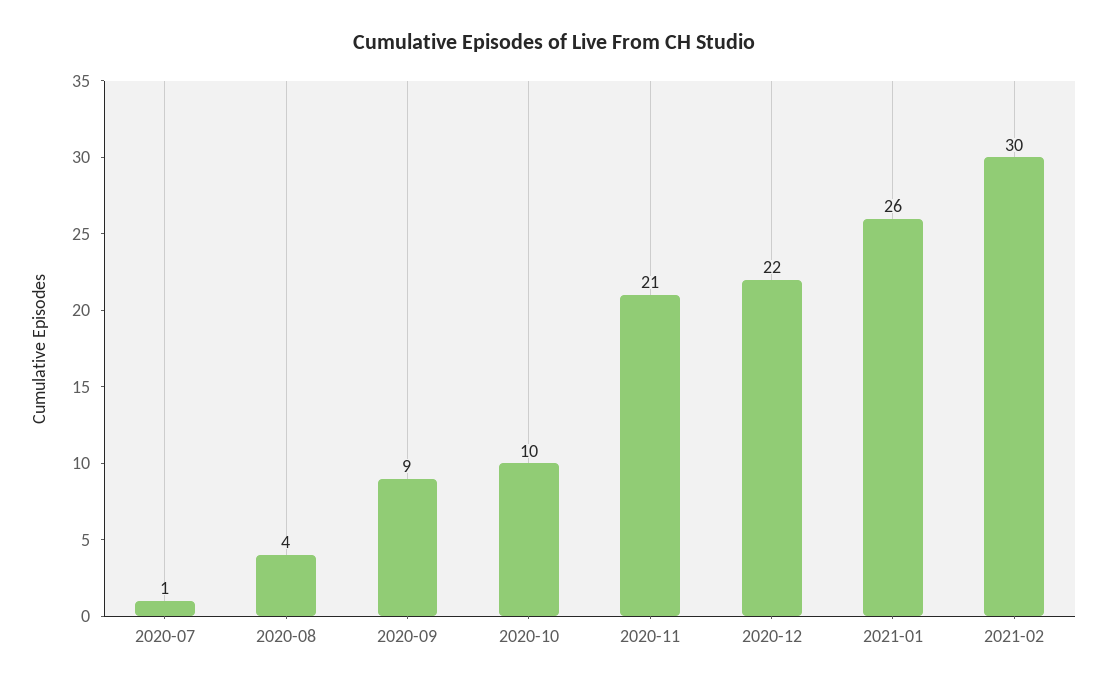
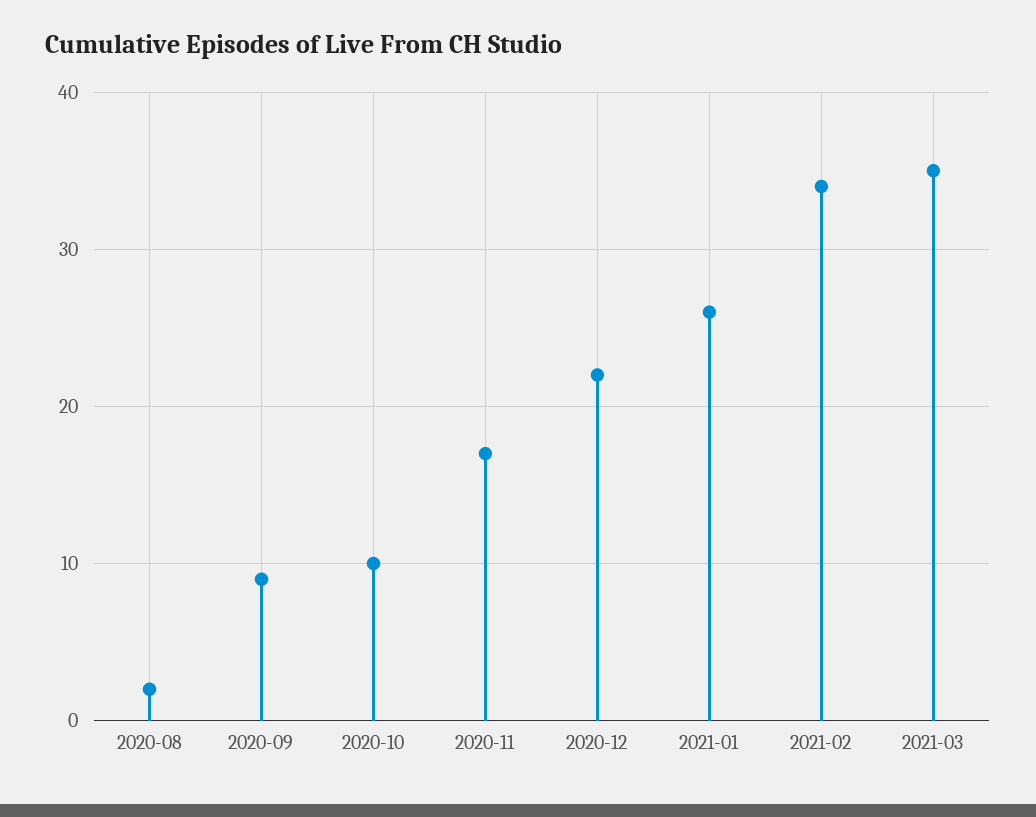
2020-07: 1 -> none
2020-08: 4 -> 2
2020-11: 21 -> 17
2021-02: 30 -> 34
2021-03: none -> 35

